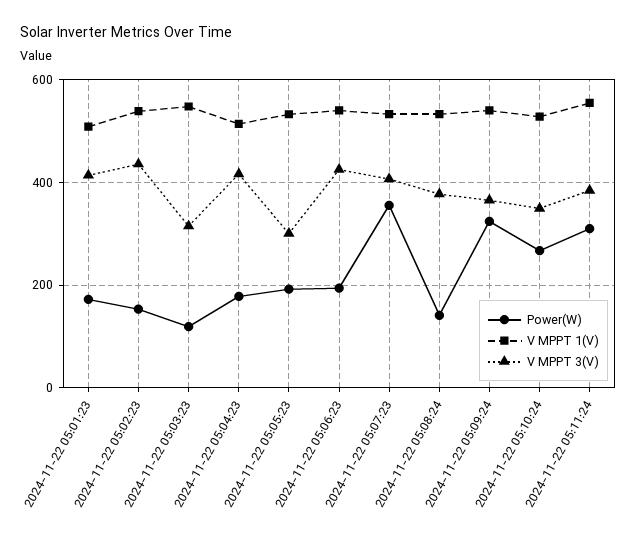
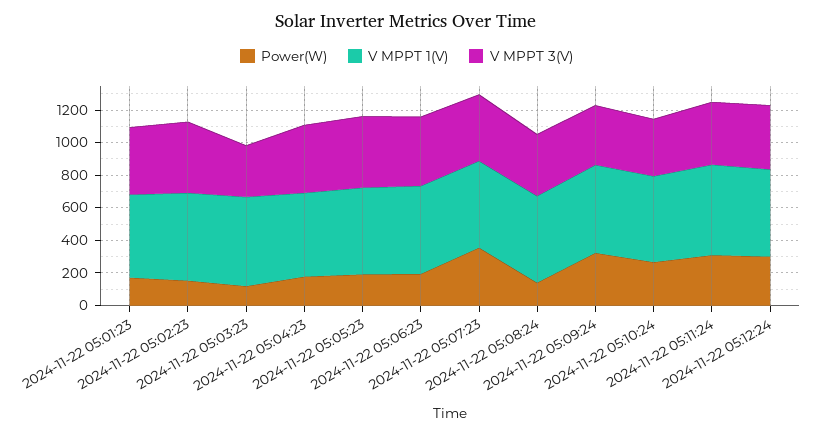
V MPPT 3(V), 2024-11-22 05:05:23: 300 -> 450
Power(W), 2024-11-22 05:12:24: none -> 300
V MPPT 1(V), 2024-11-22 05:12:24: none -> 550
V MPPT 3(V), 2024-11-22 05:12:24: none -> 400

